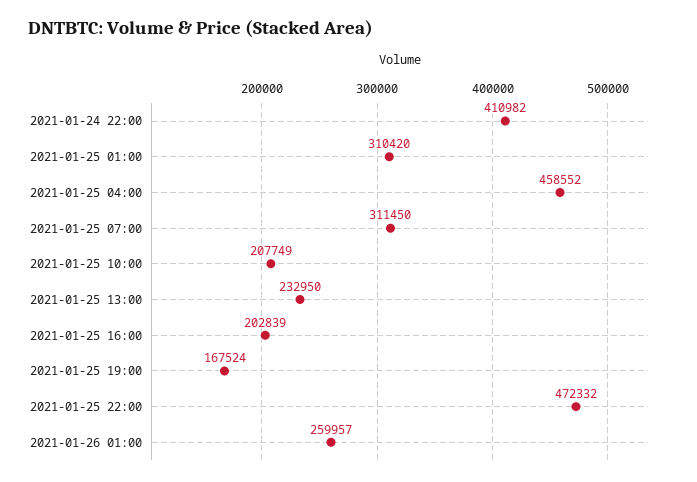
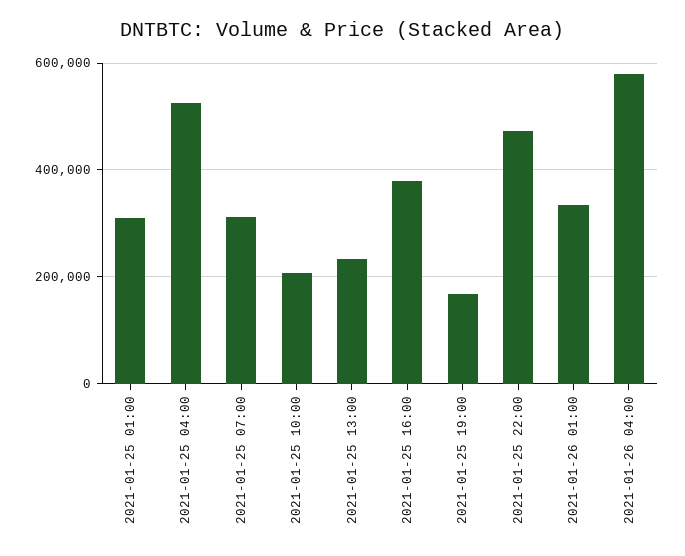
2021-01-24 22:00: 410982 -> none
2021-01-25 04:00: 458552 -> 520000
2021-01-25 16:00: 202839 -> 380000
2021-01-26 01:00: 259957 -> 340000
2021-01-26 04:00: none -> 580000

